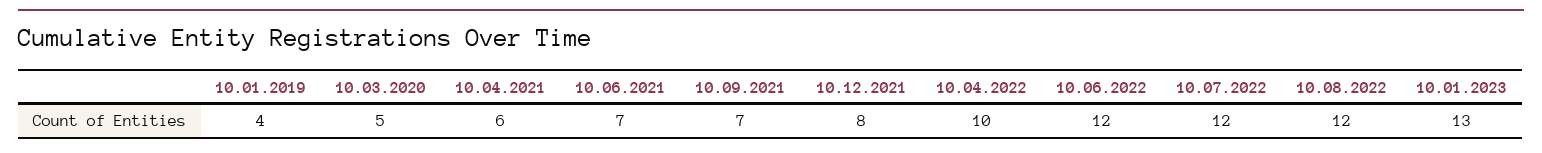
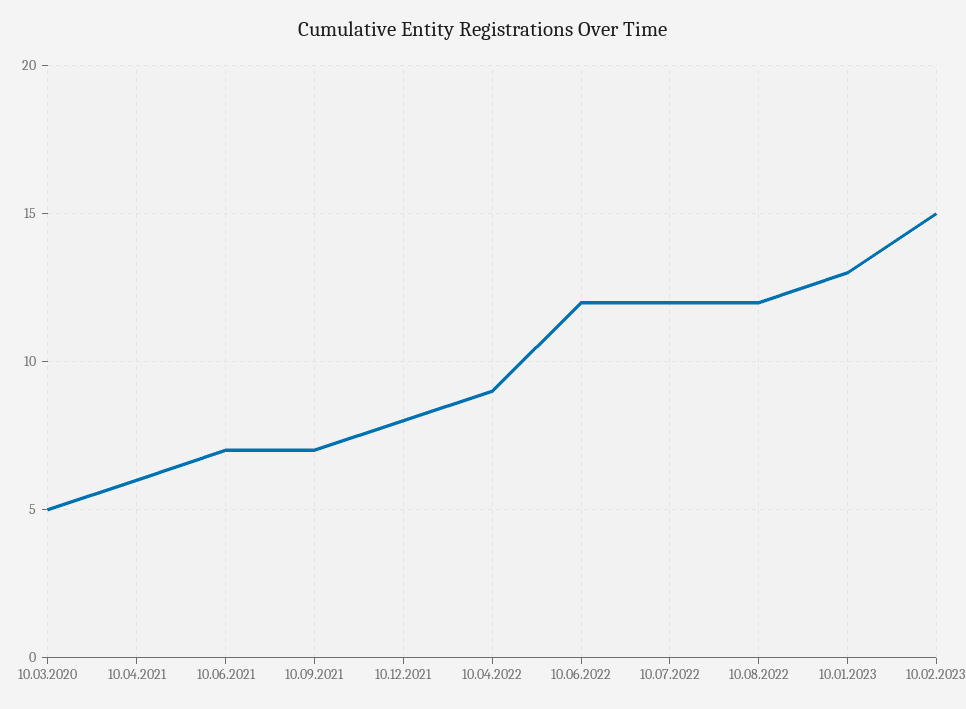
10.01.2019: 4 -> none
10.04.2022: 10 -> 9
10.02.2023: none -> 15

